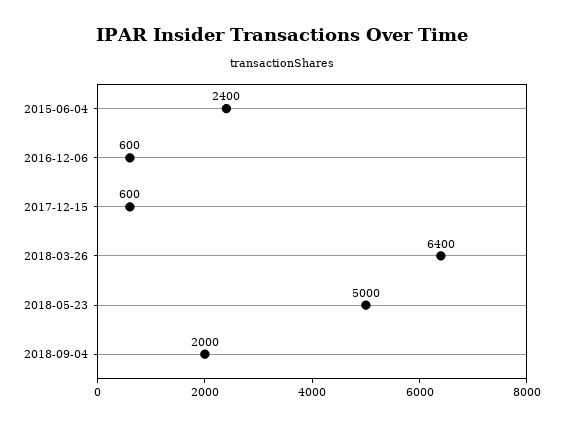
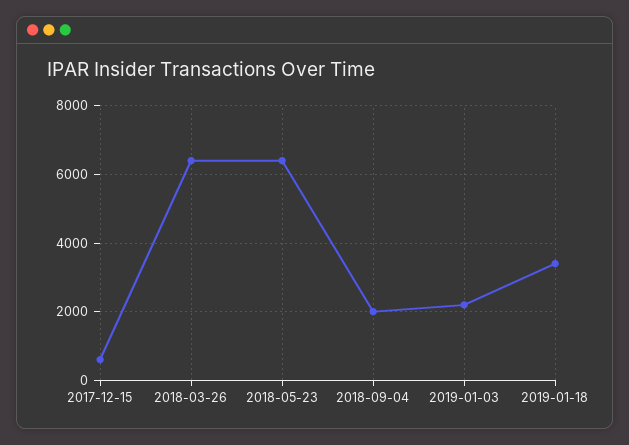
2015-06-04: 2400 -> none
2016-12-06: 600 -> none
2018-05-23: 5000 -> 6400
2019-01-03: none -> 2200
2019-01-18: none -> 3400

